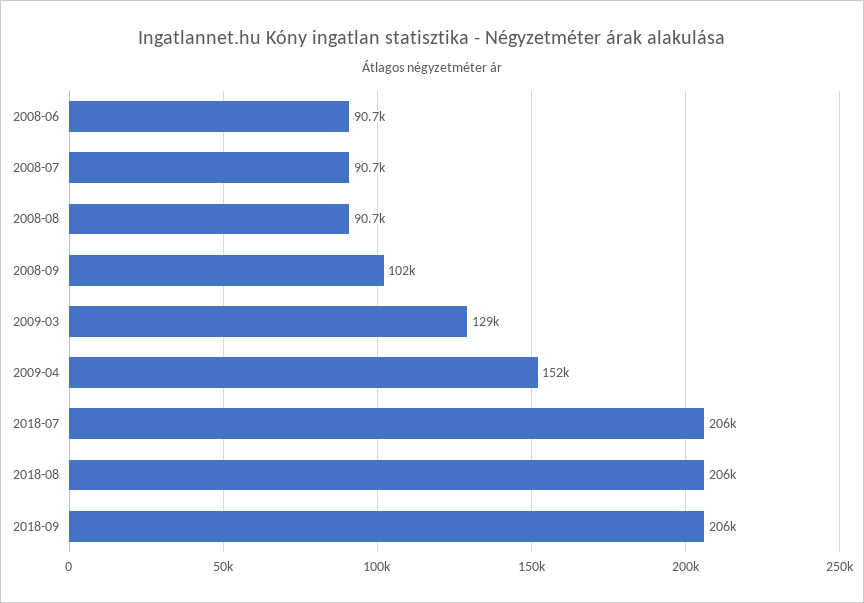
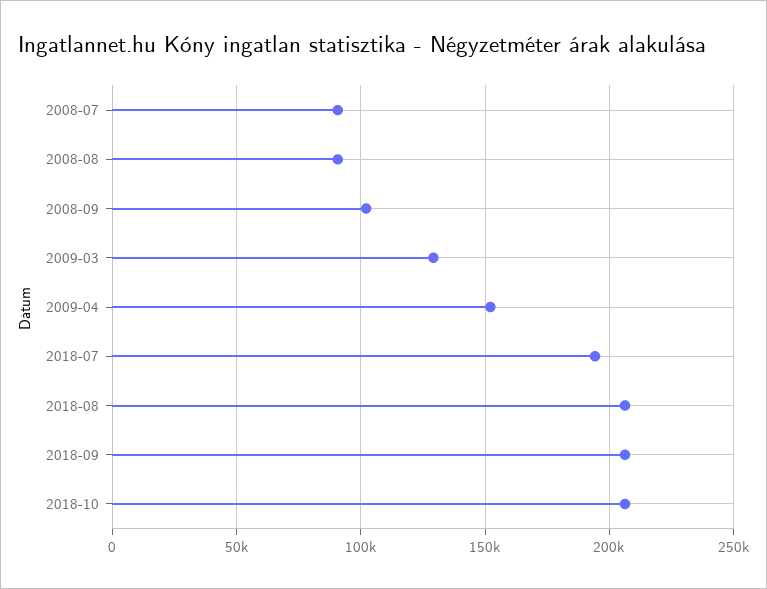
2008-06: 90700 -> none
2018-07: 206000 -> 195000
2018-10: none -> 205000

